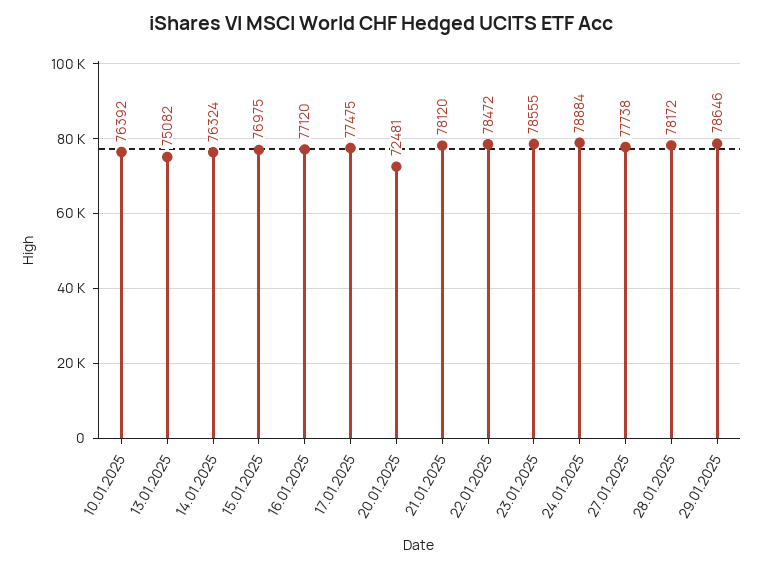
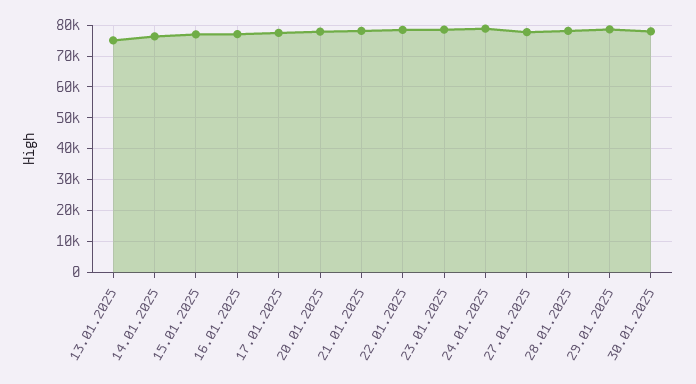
10.01.2025: 76392 -> none
20.01.2025: 72481 -> 78000
30.01.2025: none -> 78000

